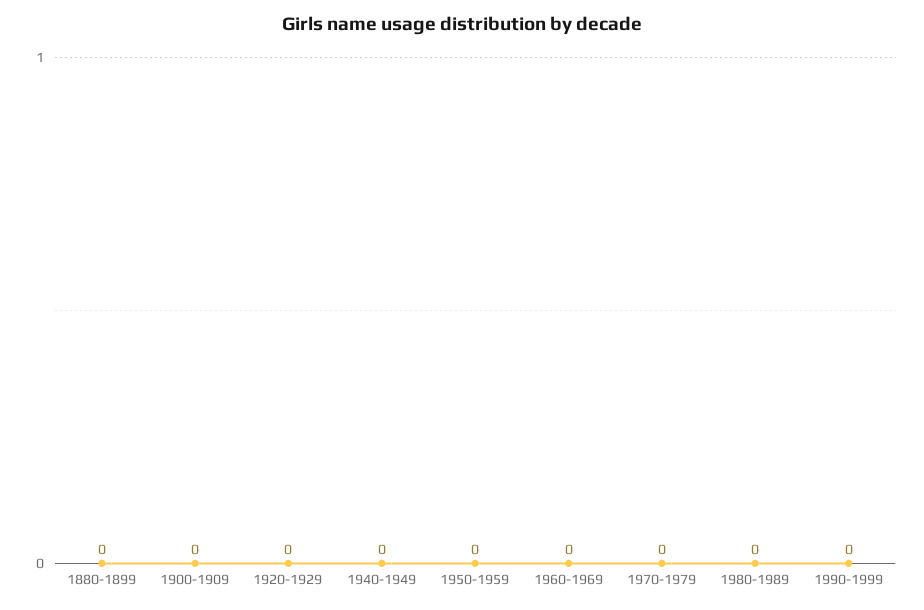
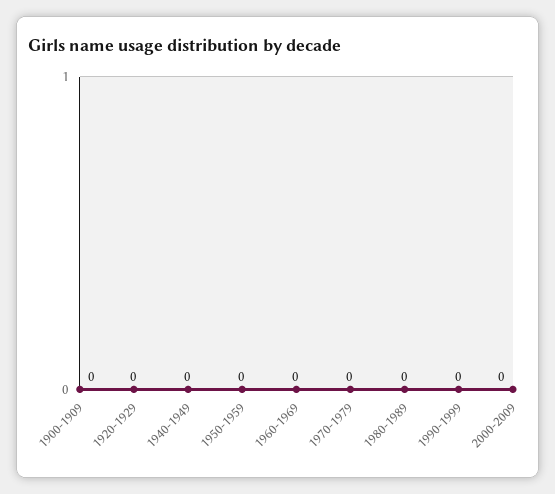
1880-1899: 0 -> none
2000-2009: none -> 0

